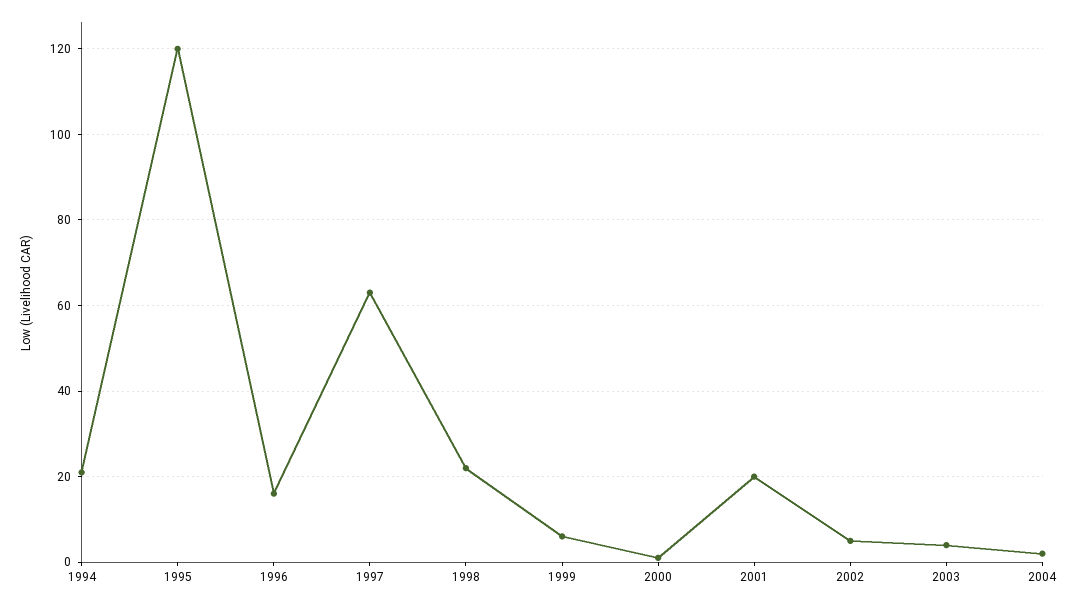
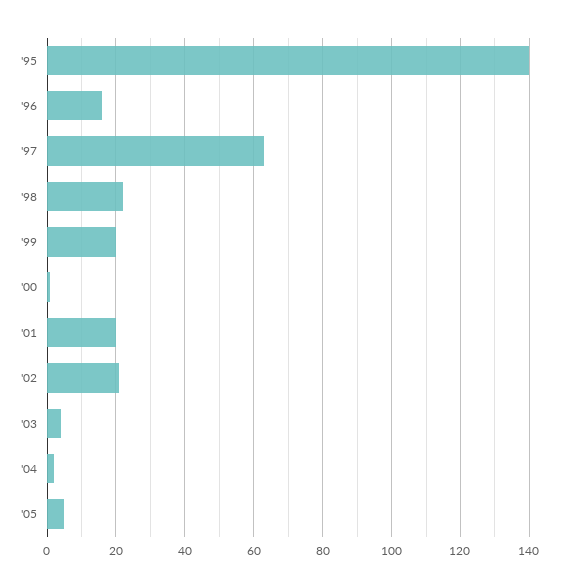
1994: 20 -> none
1995: 120 -> 140
1999: 5 -> 20
2002: 5 -> 20
'05: none -> 5

